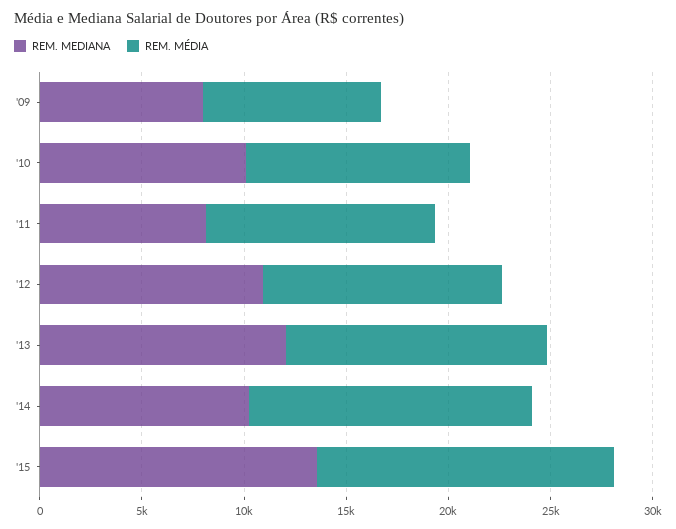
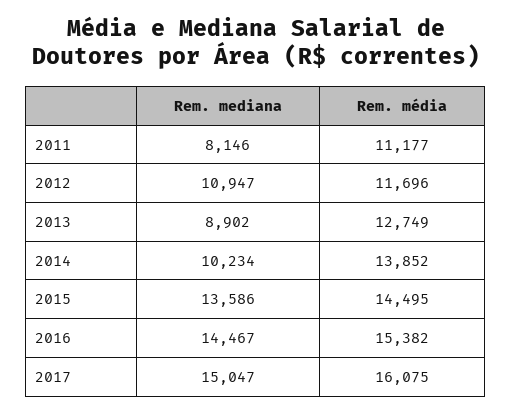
REM. MEDIANA, '09: 8000 -> none
REM. MÉDIA, '09: 9000 -> none
REM. MEDIANA, '10: 10000 -> none
REM. MÉDIA, '10: 11000 -> none
REM. MEDIANA, '13: 12000 -> 8902
REM. MEDIANA, 2016: none -> 14467
REM. MÉDIA, 2016: none -> 15382
REM. MEDIANA, 2017: none -> 15047
REM. MÉDIA, 2017: none -> 16075

